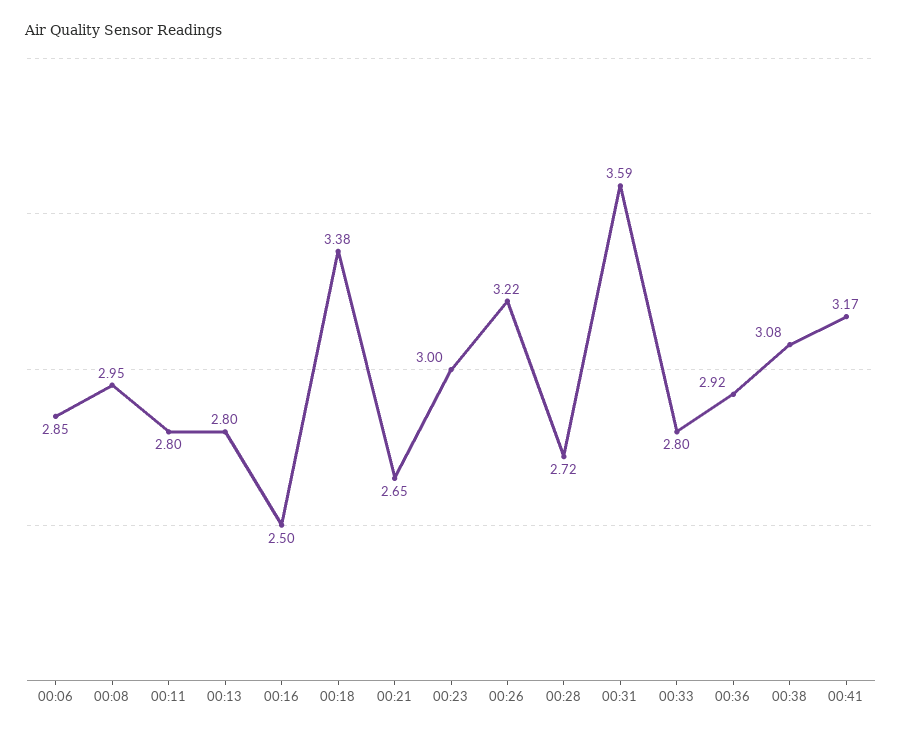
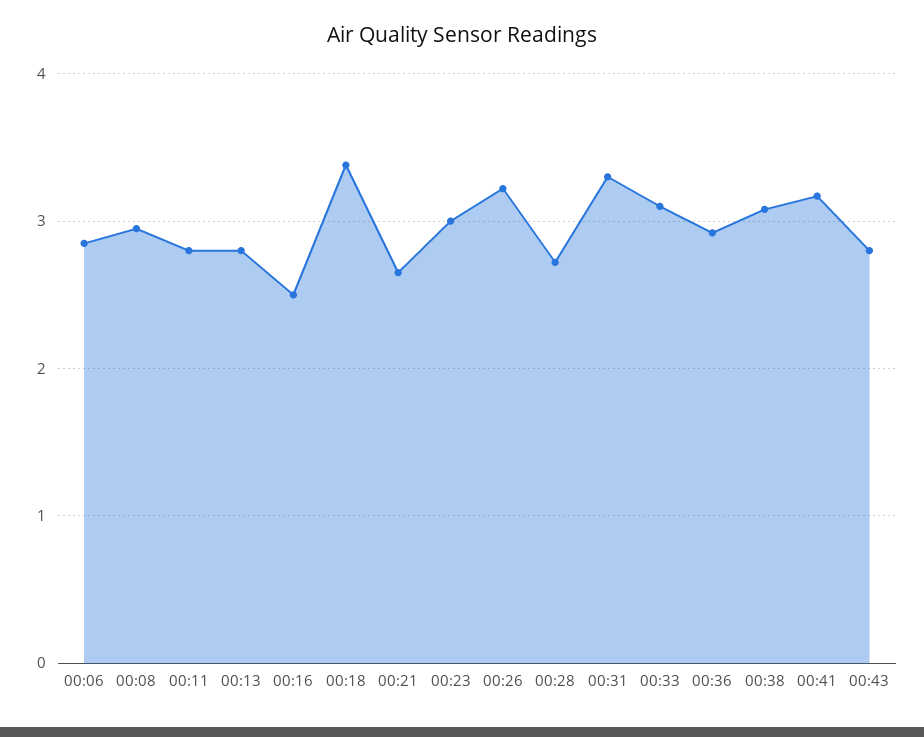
00:31: 3.59 -> 3.3
00:33: 2.8 -> 3.1
00:43: none -> 2.8

